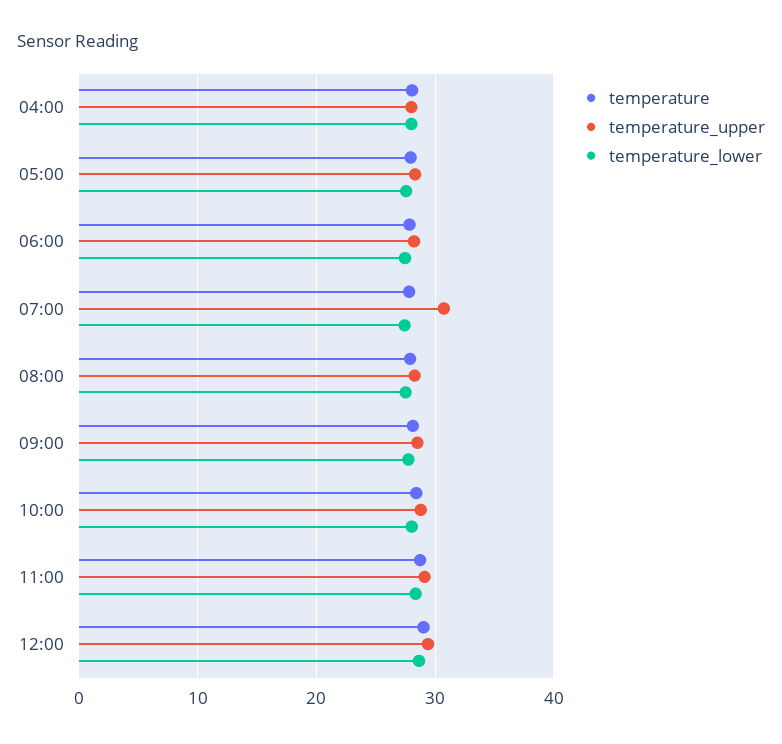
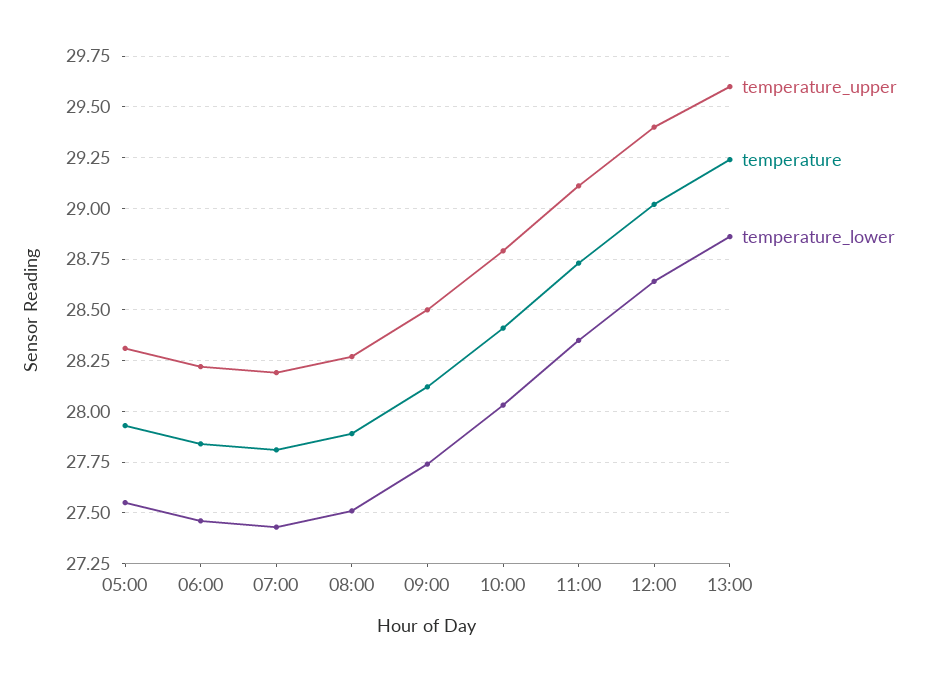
temperature, 04:00: 28 -> none
temperature_upper, 04:00: 28 -> none
temperature_lower, 04:00: 28 -> none
temperature_upper, 07:00: 31 -> 28.2
temperature_upper, 13:00: none -> 29.6
temperature, 13:00: none -> 29.25
temperature_lower, 13:00: none -> 28.85

